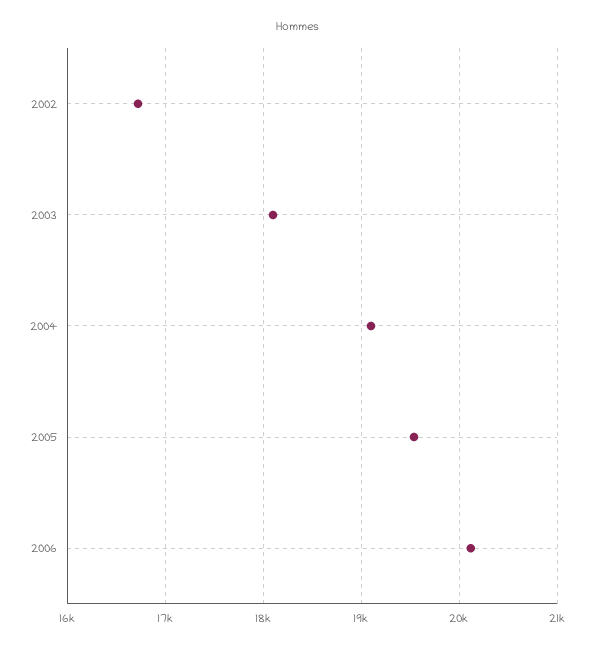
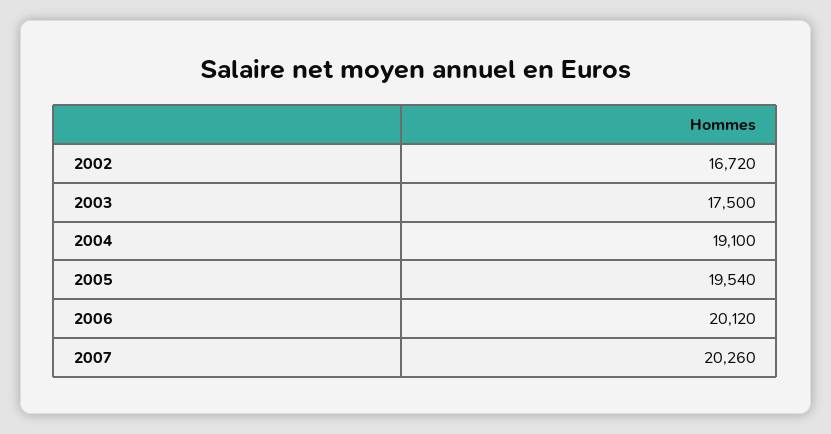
2003: 18100 -> 17500
2007: none -> 20260

